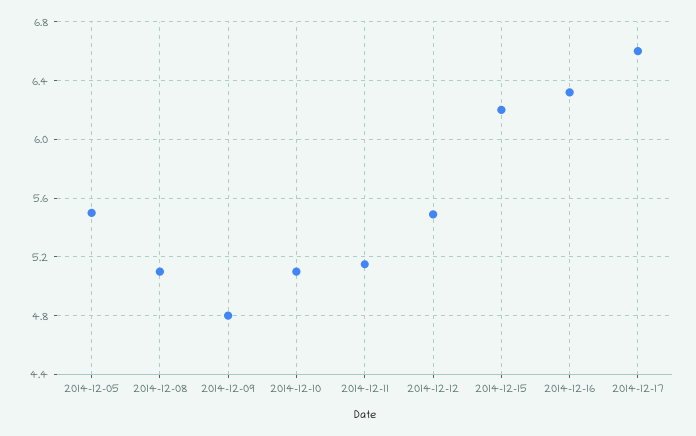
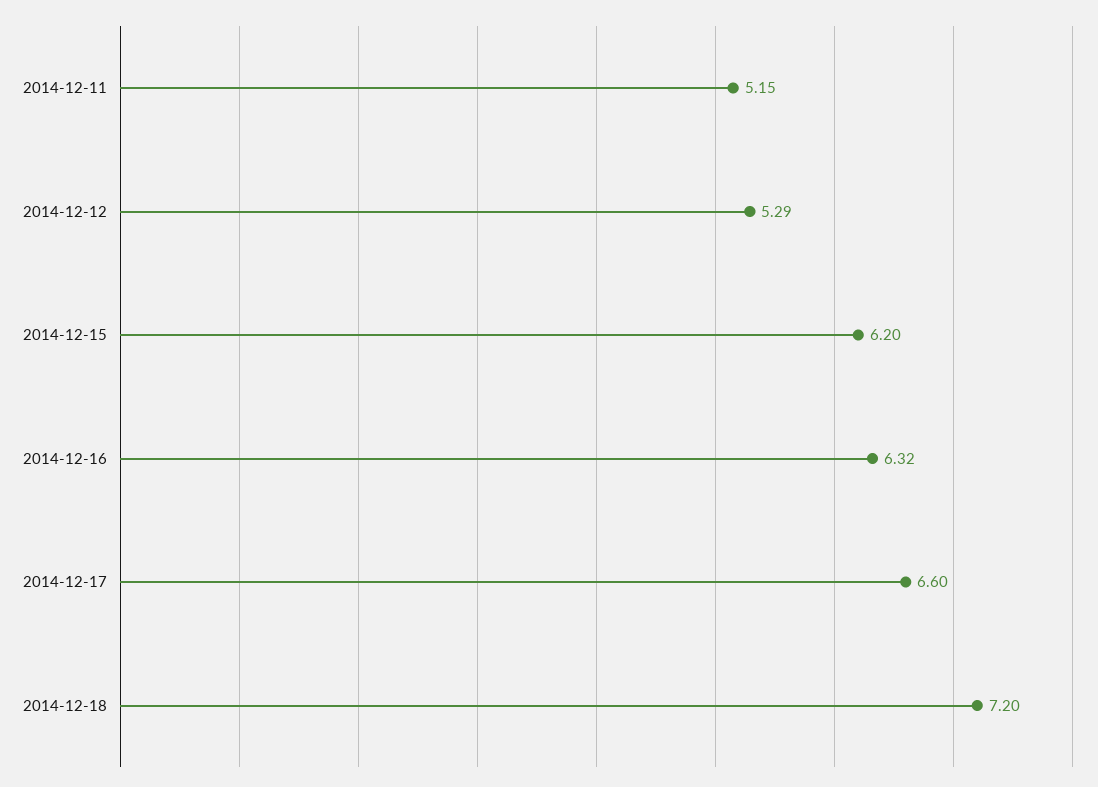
2014-12-05: 5.5 -> none
2014-12-08: 5.1 -> none
2014-12-09: 4.8 -> none
2014-12-10: 5.1 -> none
2014-12-12: 5.5 -> 5.29
2014-12-18: none -> 7.2

